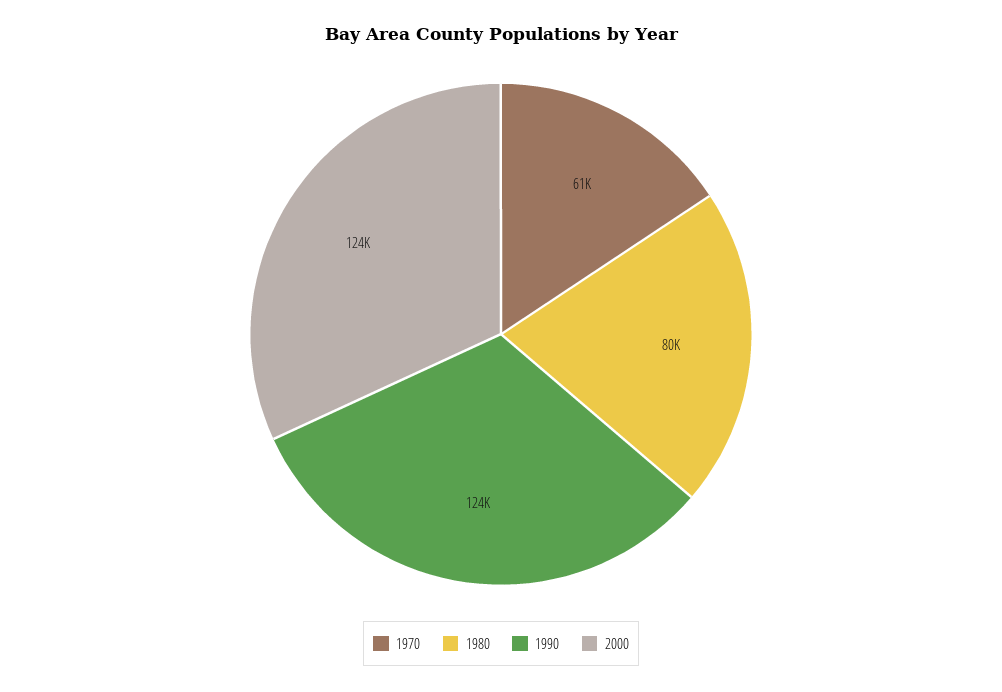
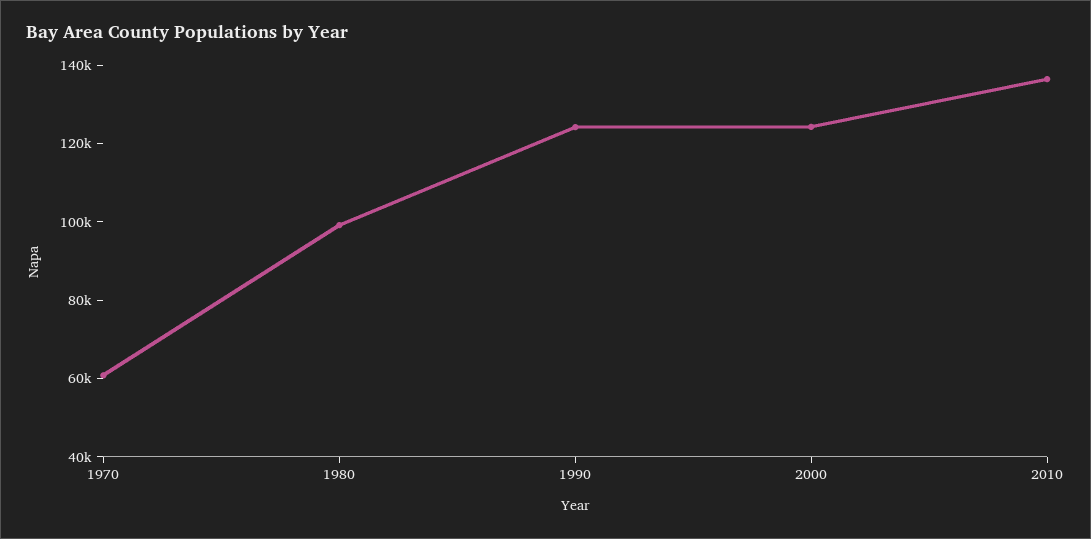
1980: 80000 -> 100000
2010: none -> 135000

